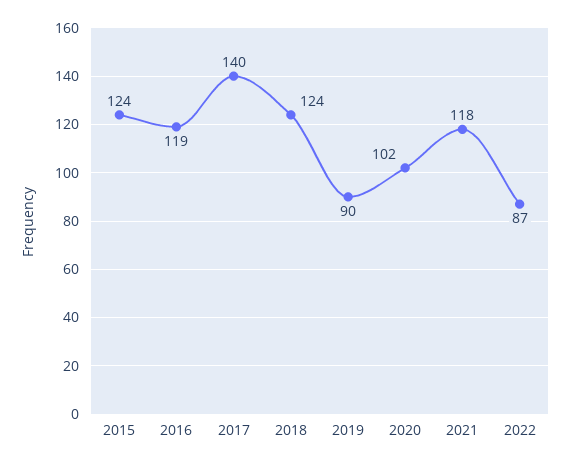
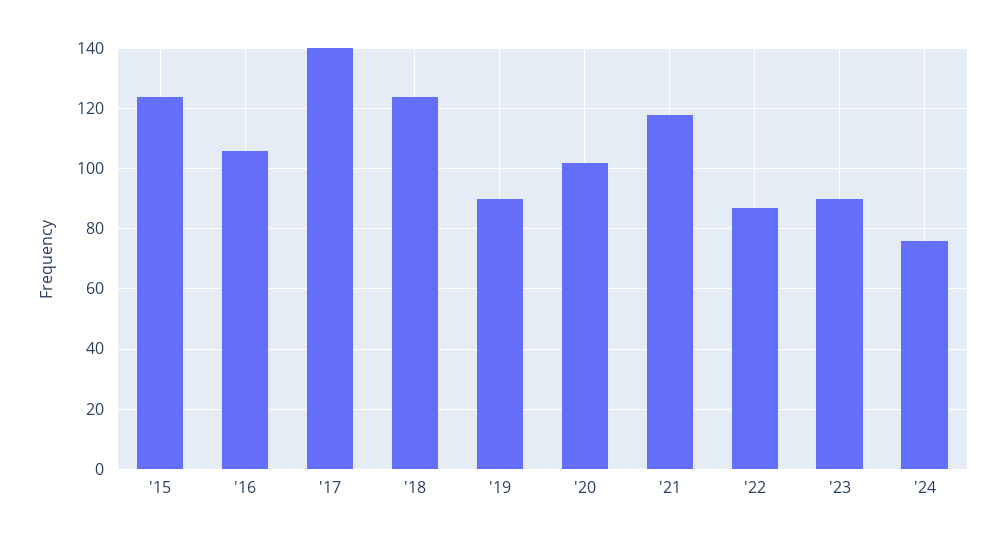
2016: 119 -> 105
'23: none -> 90
'24: none -> 75

